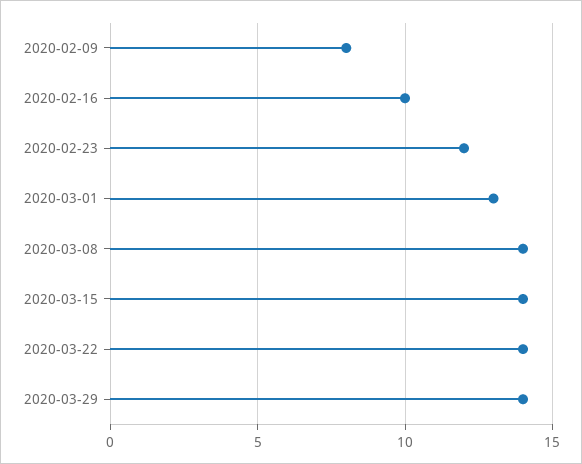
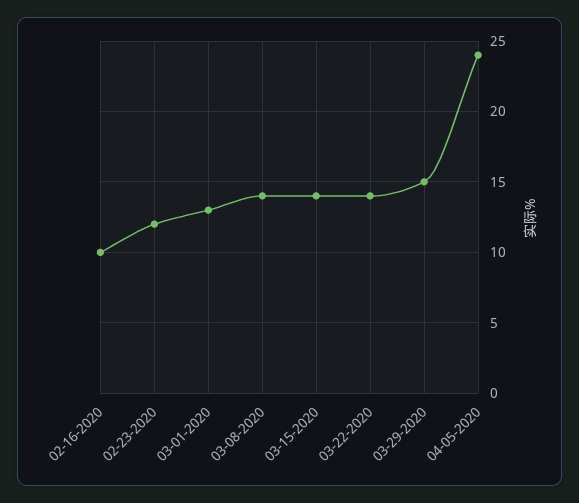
2020-02-09: 8 -> none
2020-03-29: 14 -> 15
04-05-2020: none -> 24

